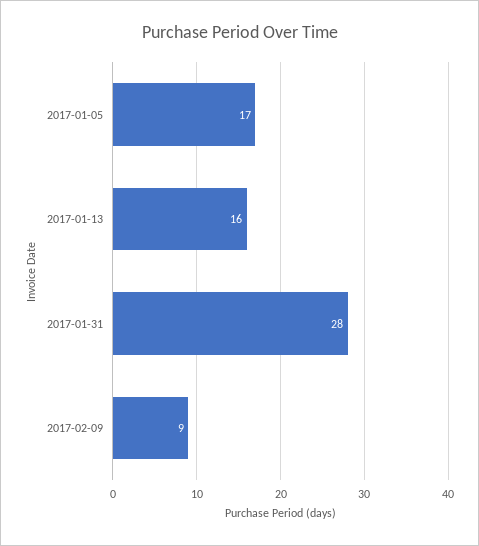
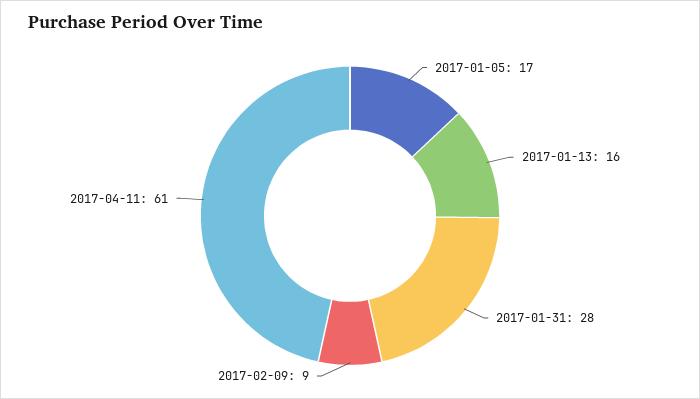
2017-04-11: none -> 61

